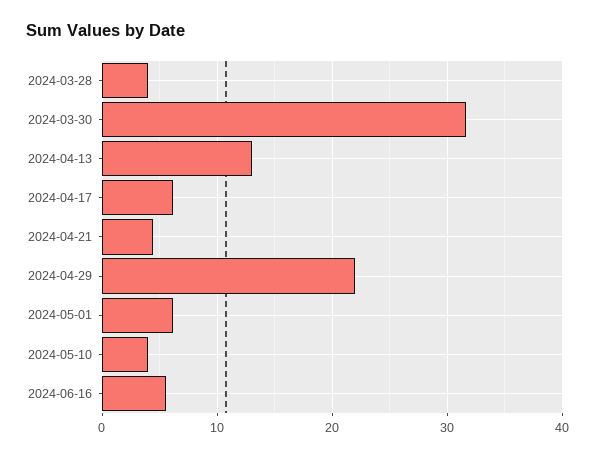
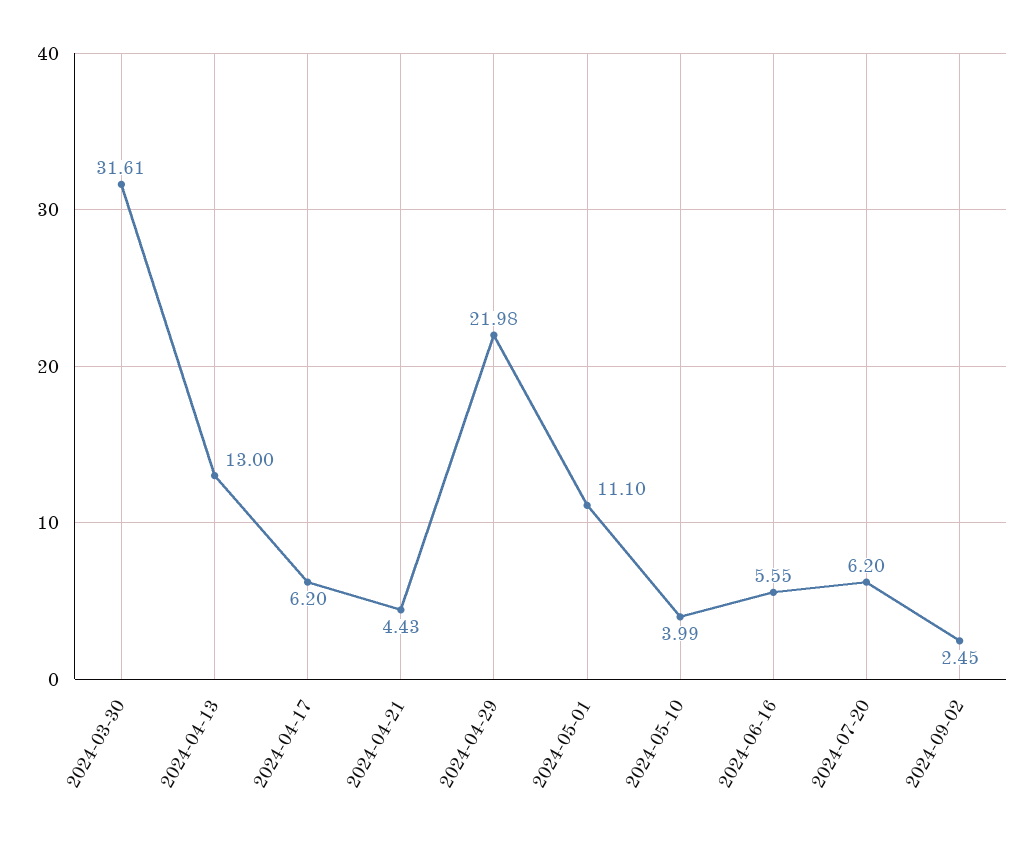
2024-03-28: 4 -> none
2024-05-01: 6 -> 11.1
2024-07-20: none -> 6.2
2024-09-02: none -> 2.45

